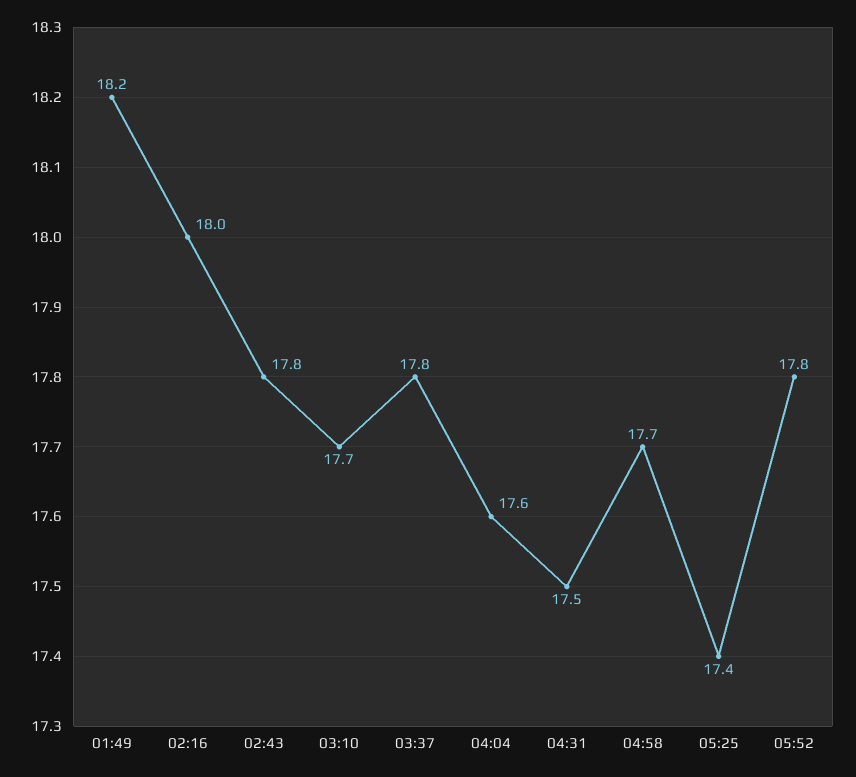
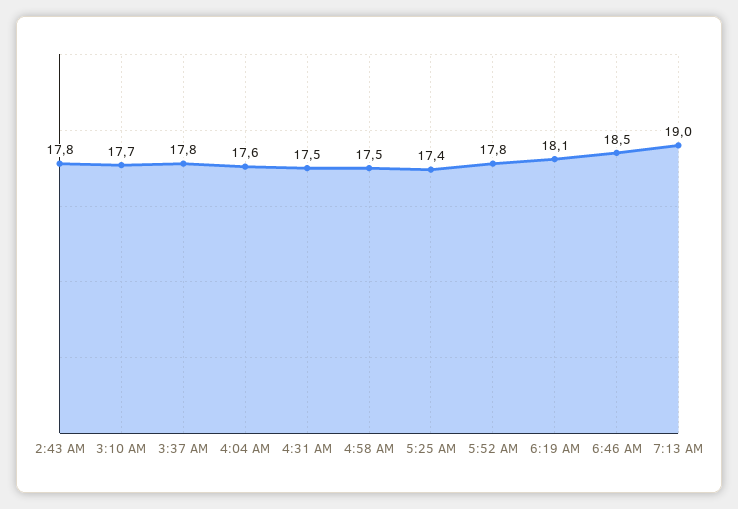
01:49: 18.2 -> none
02:16: 18 -> none
04:58: 17.7 -> 17.5
6:19 AM: none -> 18.1
6:46 AM: none -> 18.5
7:13 AM: none -> 19

